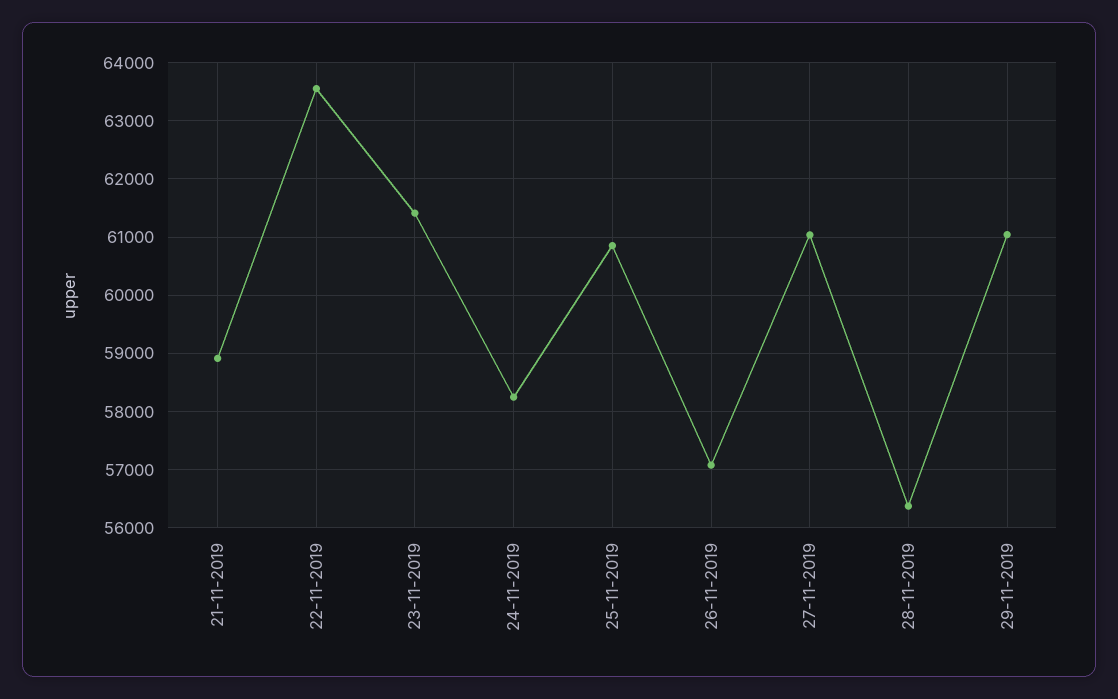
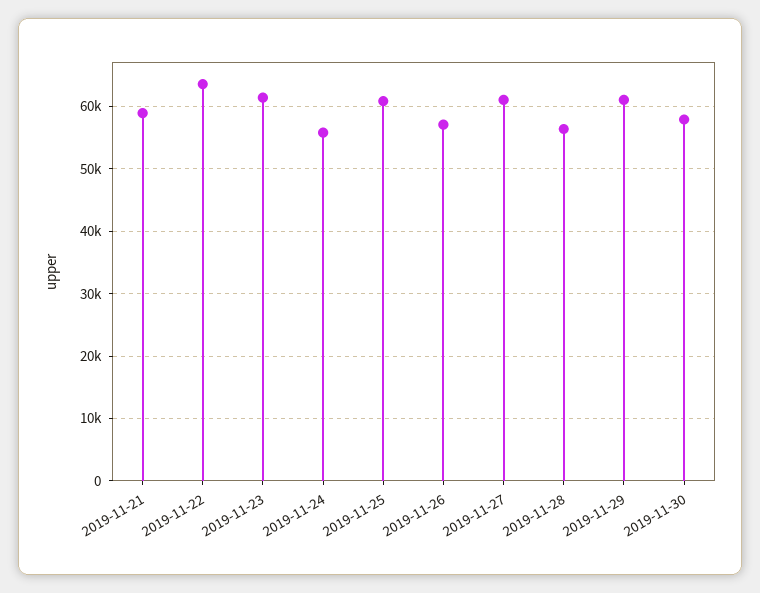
24-11-2019: 58200 -> 56000
2019-11-30: none -> 58000

